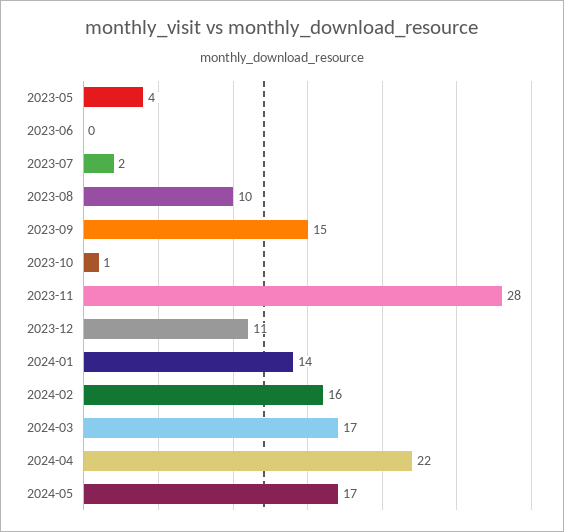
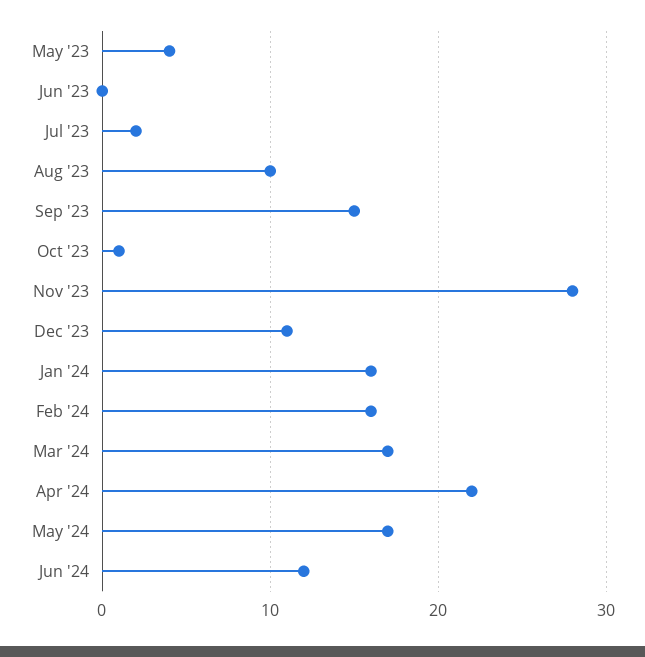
2024-01: 14 -> 16
Jun '24: none -> 12

